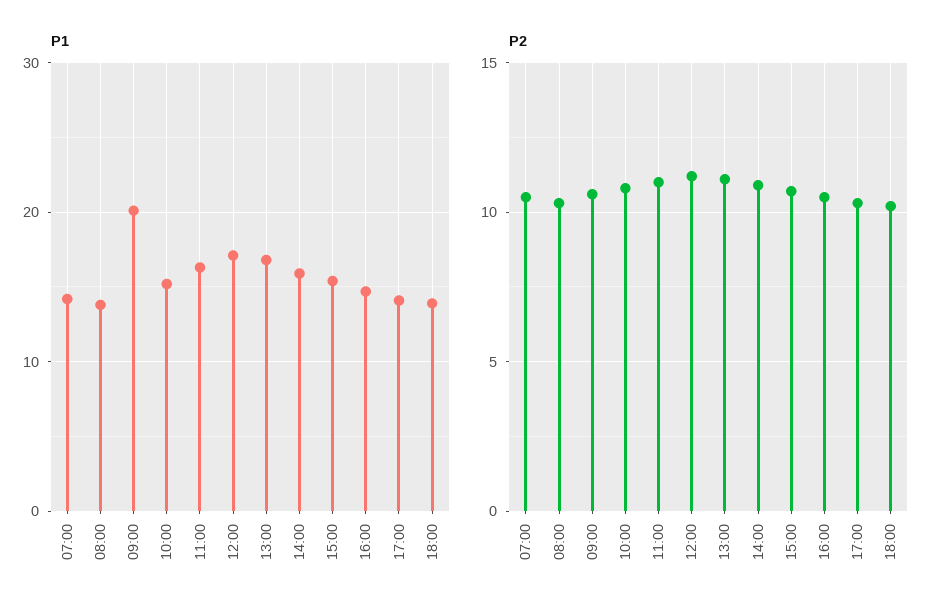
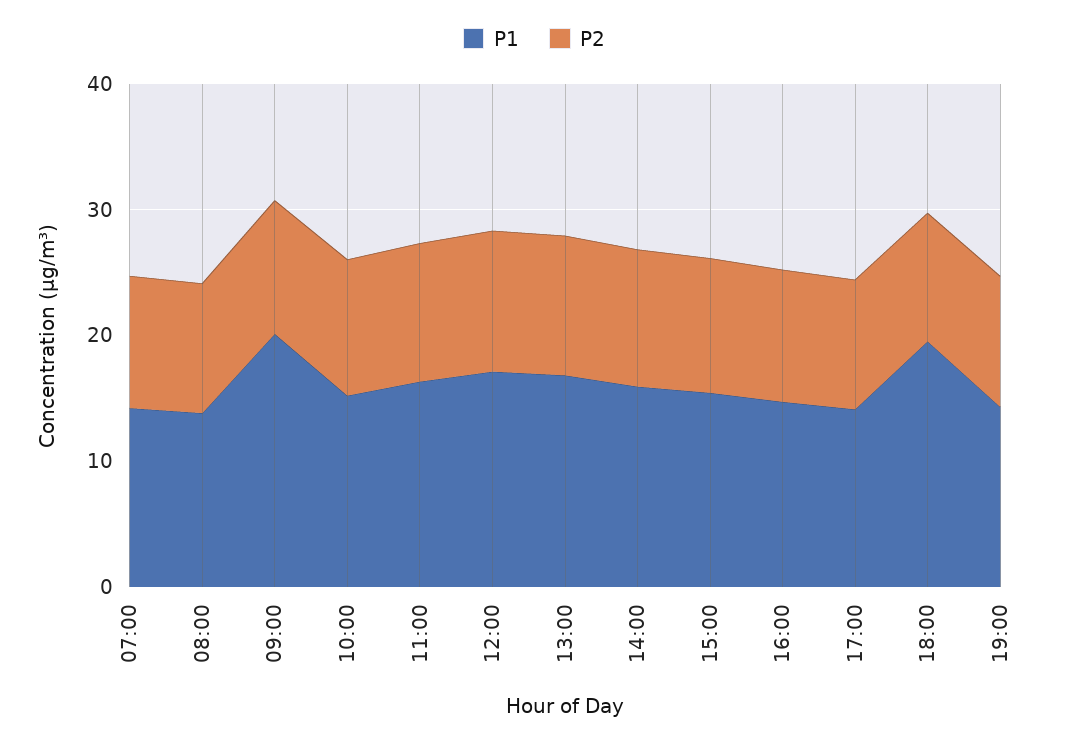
P1, 18:00: 14 -> 20
P1, 19:00: none -> 14
P2, 19:00: none -> 10

